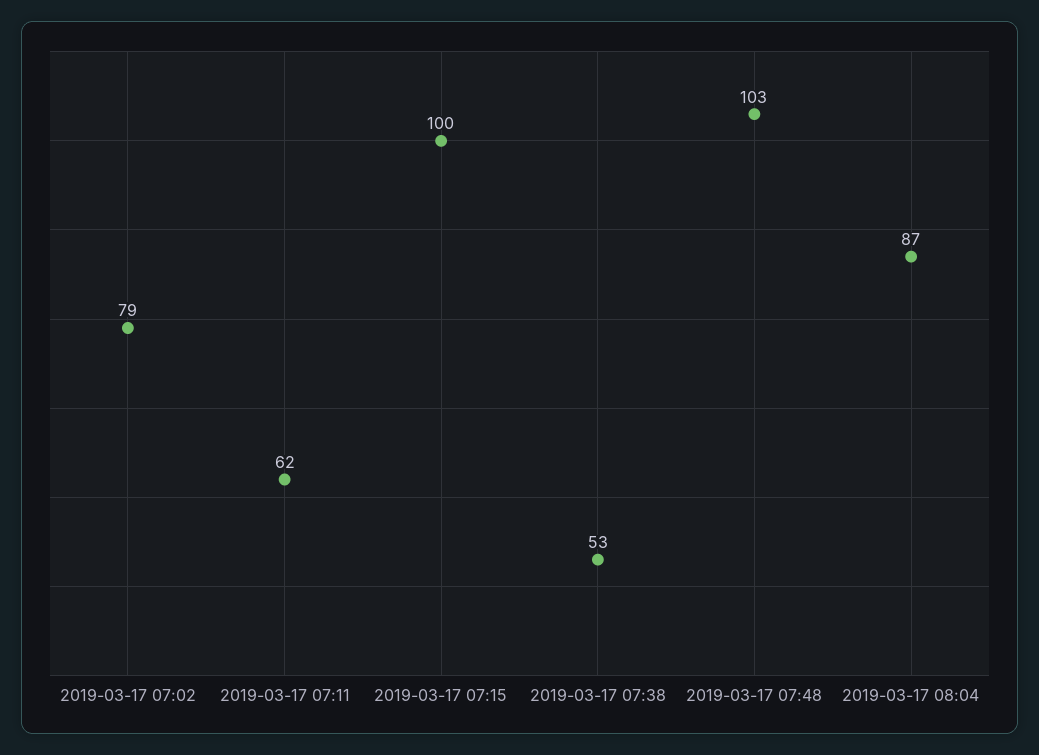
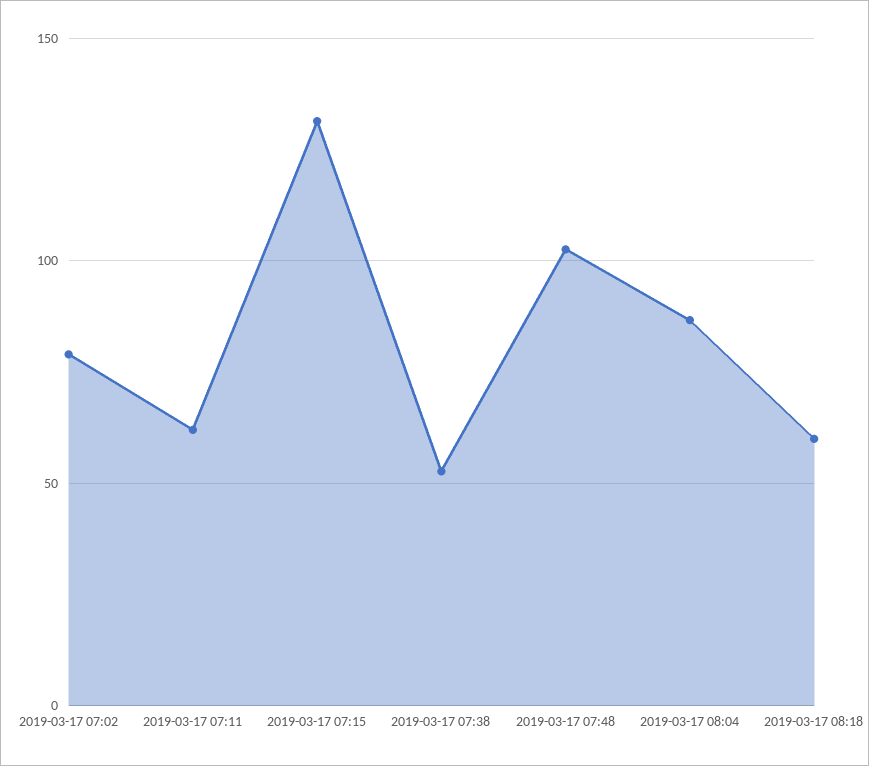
2019-03-17 07:15: 100 -> 130
2019-03-17 08:18: none -> 60

